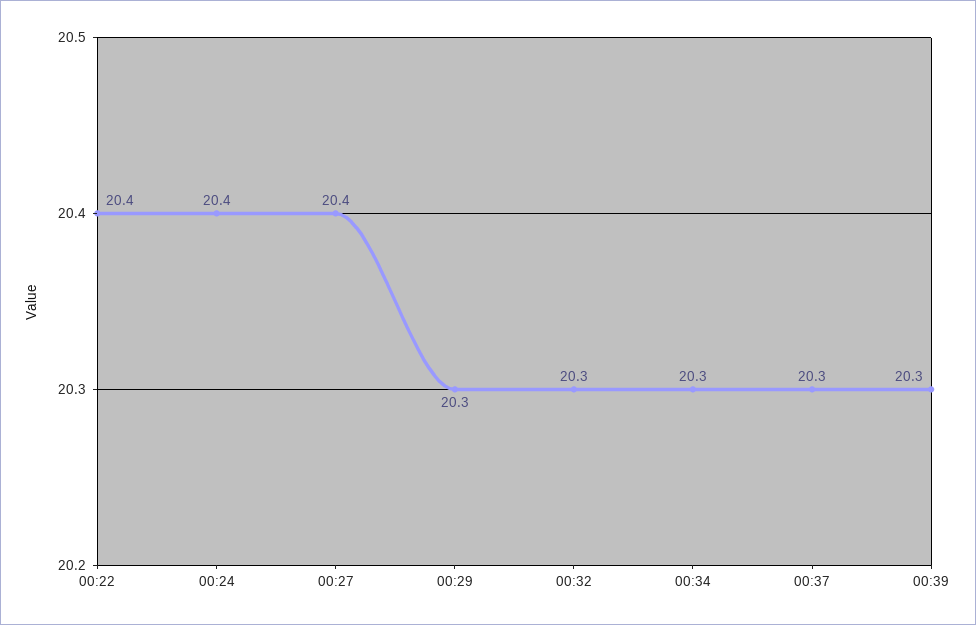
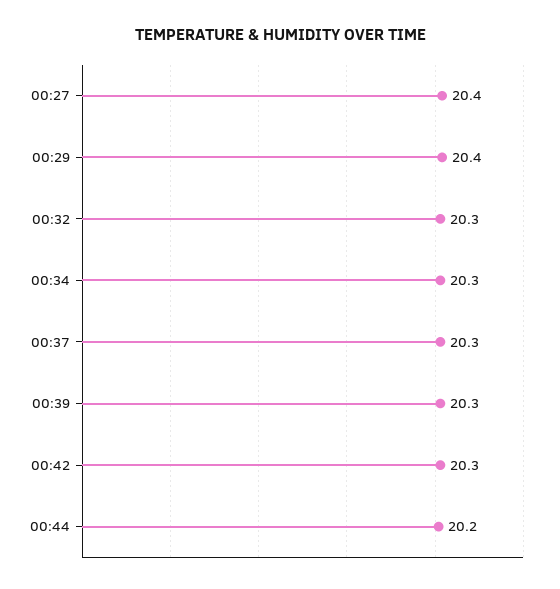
00:22: 20.4 -> none
00:24: 20.4 -> none
00:29: 20.3 -> 20.4
00:42: none -> 20.3
00:44: none -> 20.2

